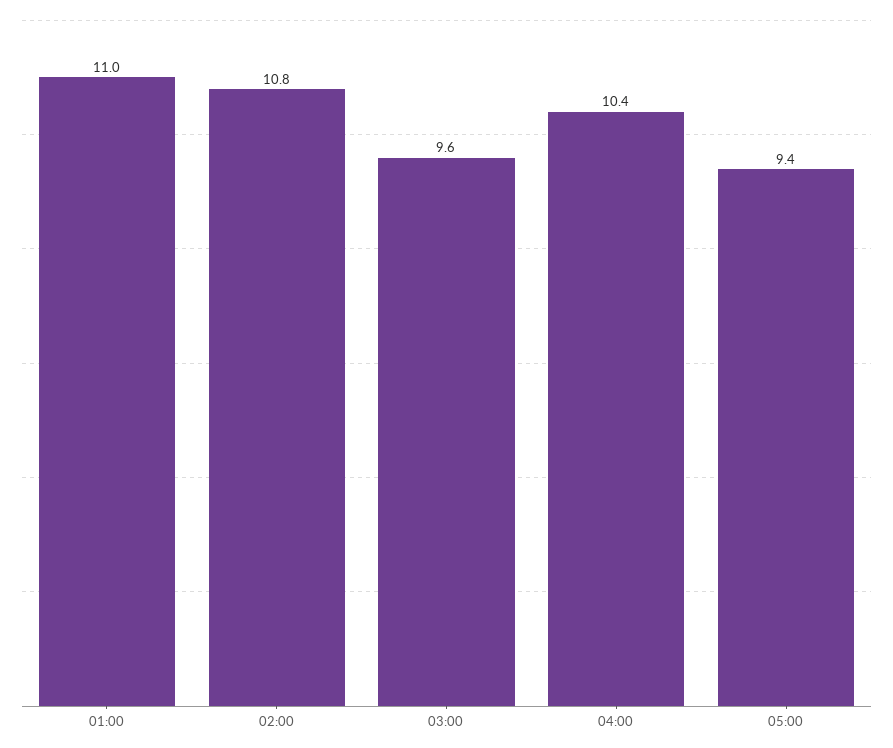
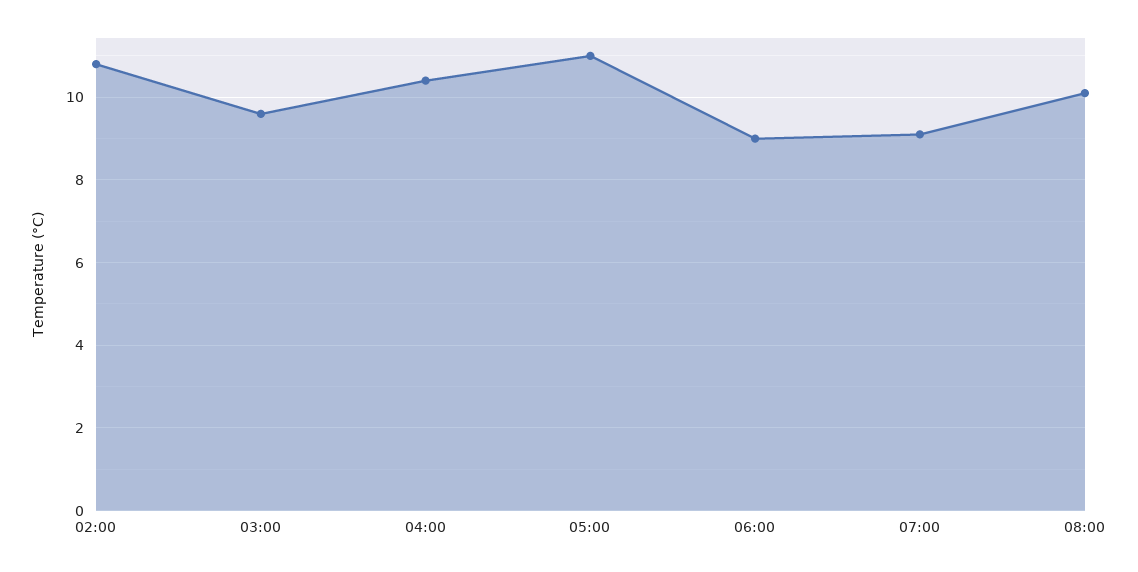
01:00: 11 -> none
05:00: 9.4 -> 11
06:00: none -> 9
07:00: none -> 9
08:00: none -> 10

